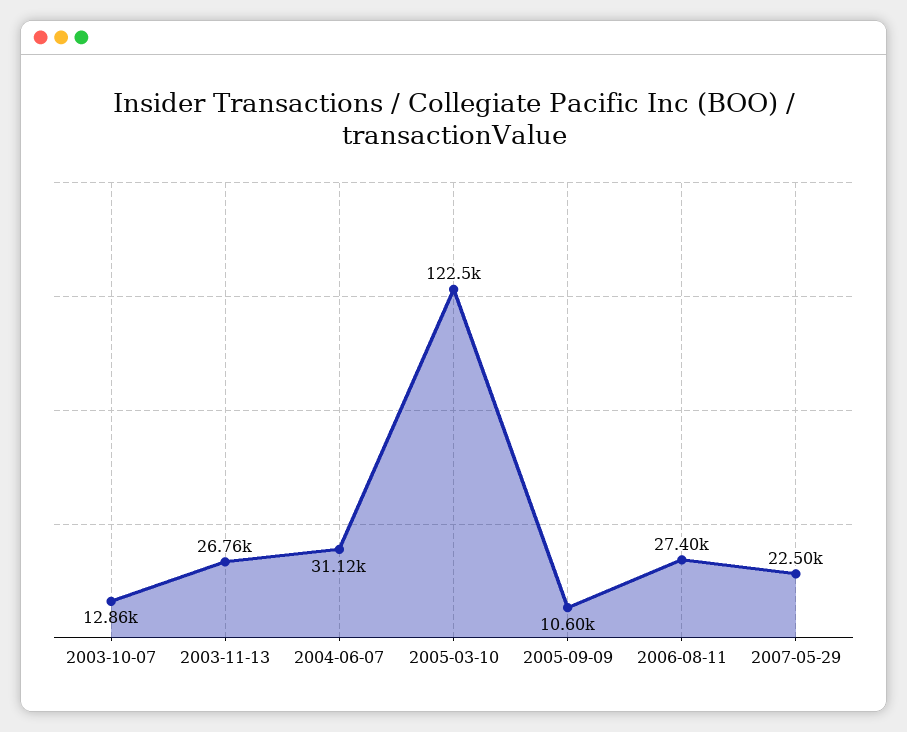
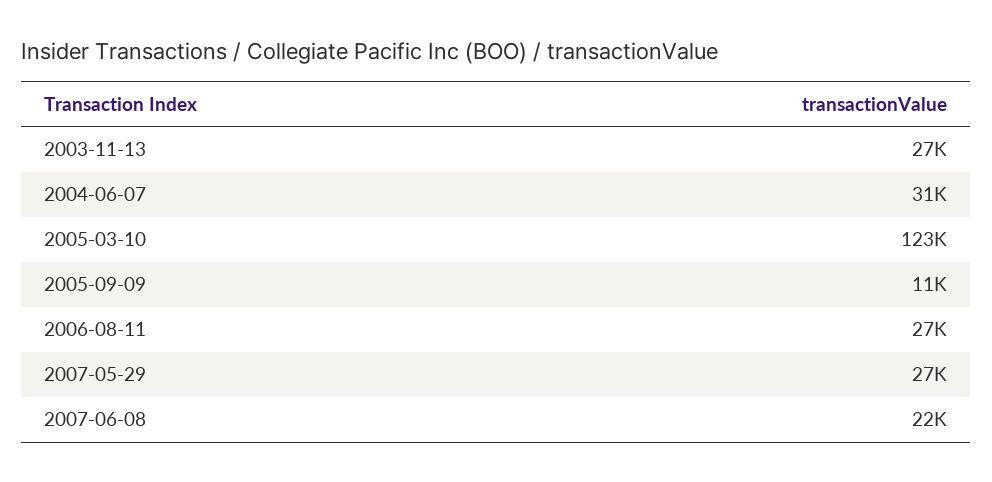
2003-10-07: 12860 -> none
2007-05-29: 22500 -> 27000
2007-06-08: none -> 22000

